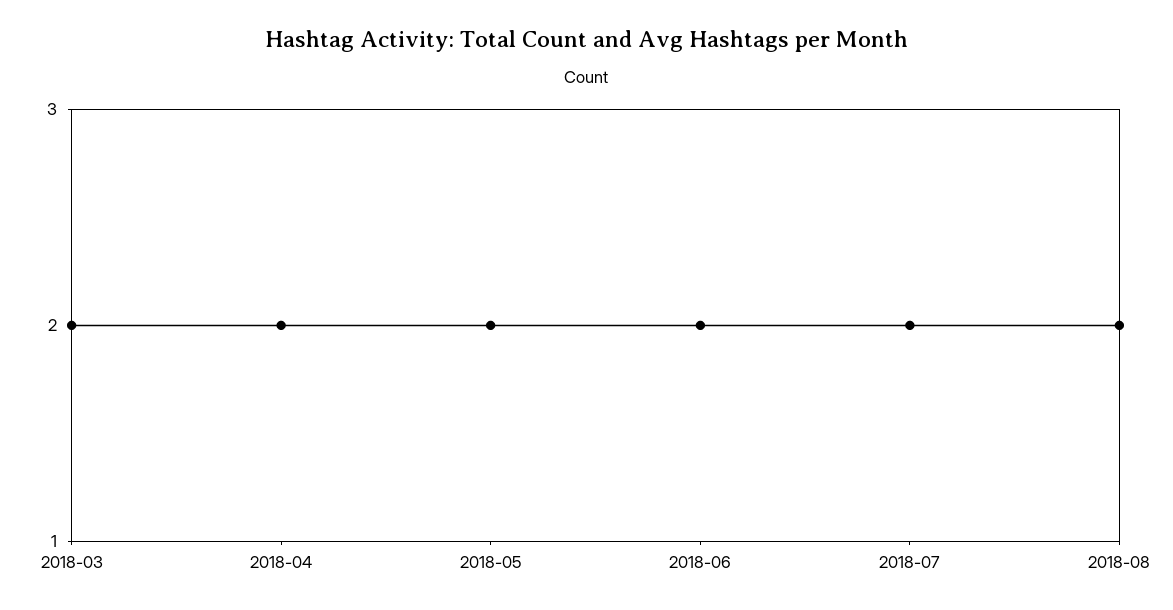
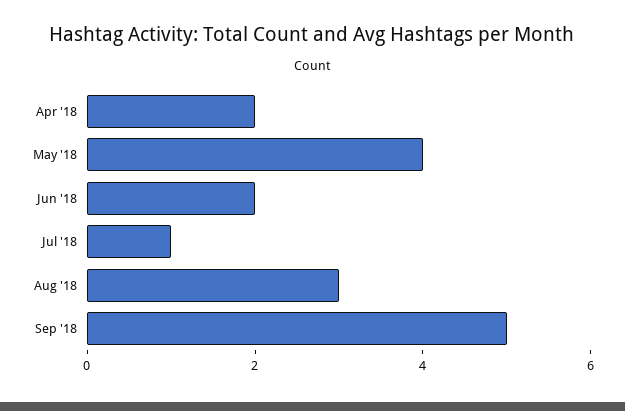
2018-03: 2 -> none
2018-05: 2 -> 4
2018-07: 2 -> 1
2018-08: 2 -> 3
Sep '18: none -> 5

